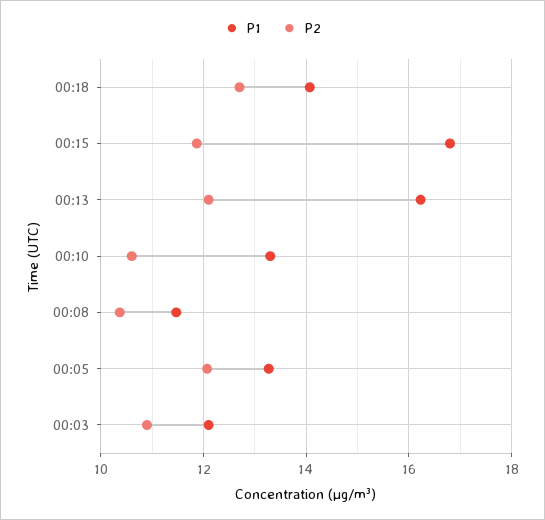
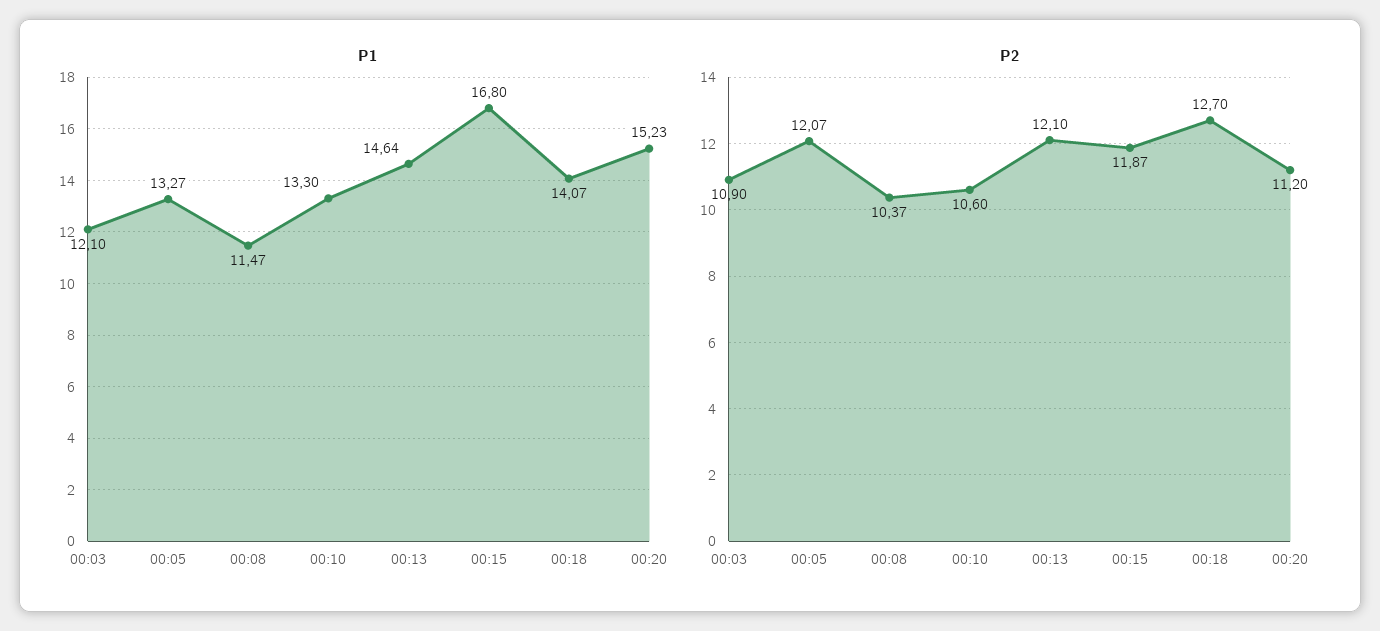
P1, 00:13: 16.2 -> 14.64
P1, 00:20: none -> 15.23
P2, 00:20: none -> 11.2

